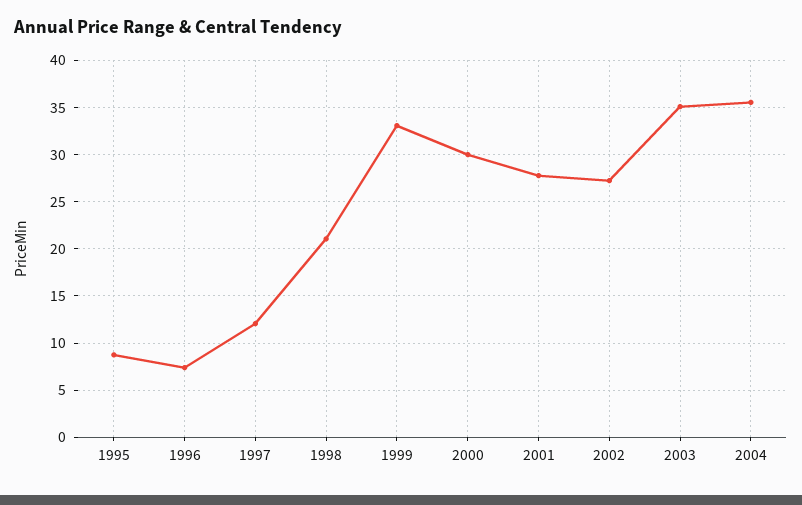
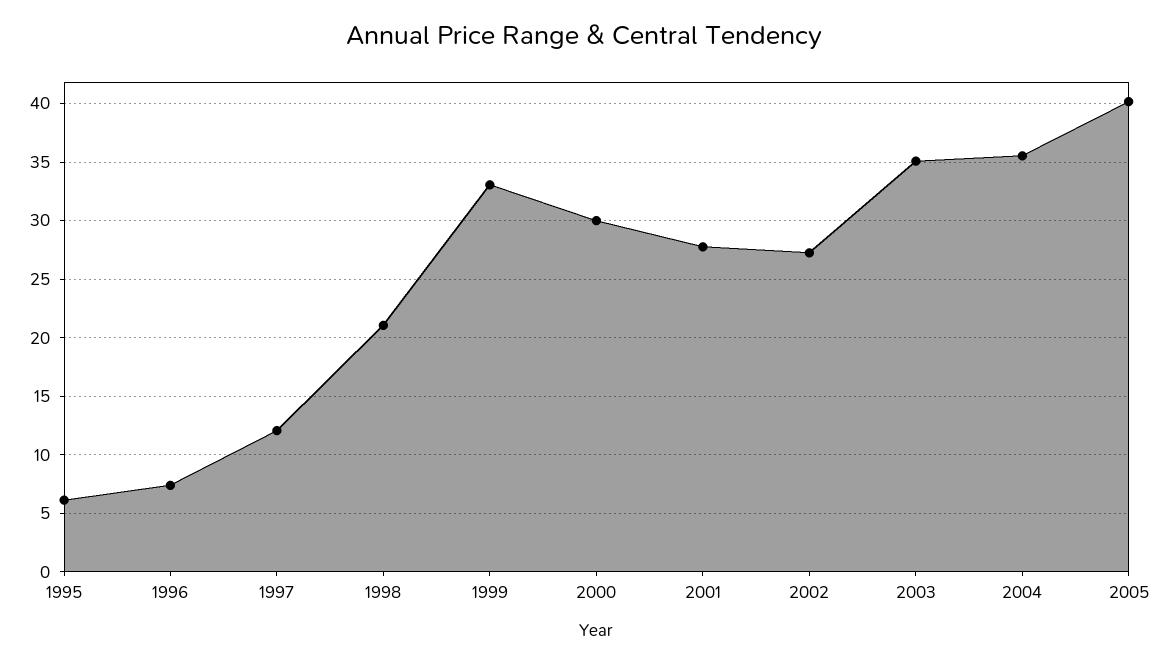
1995: 9 -> 6
2005: none -> 40

